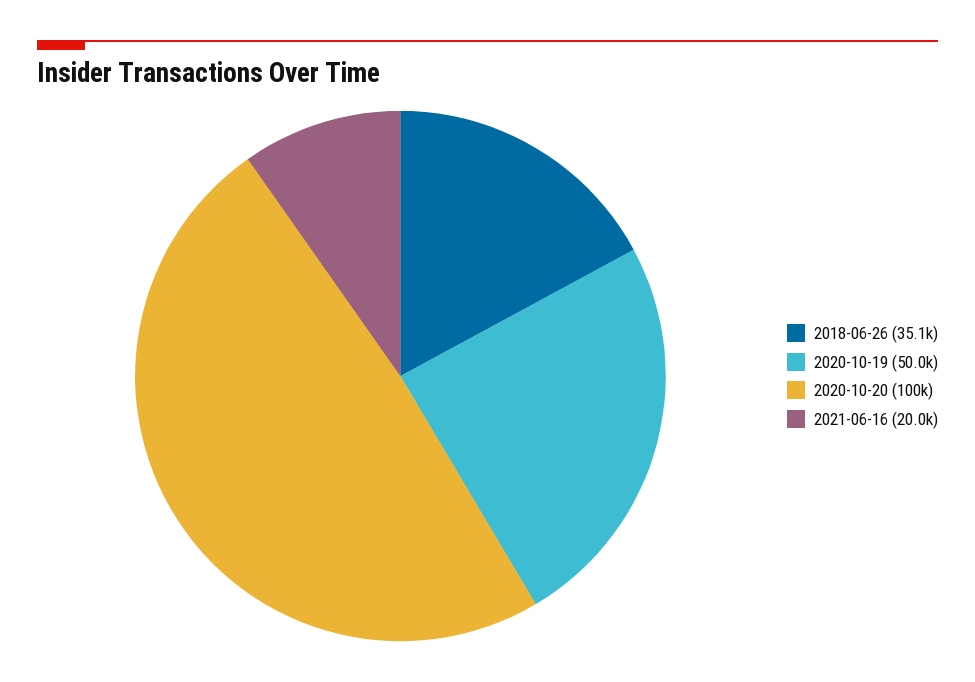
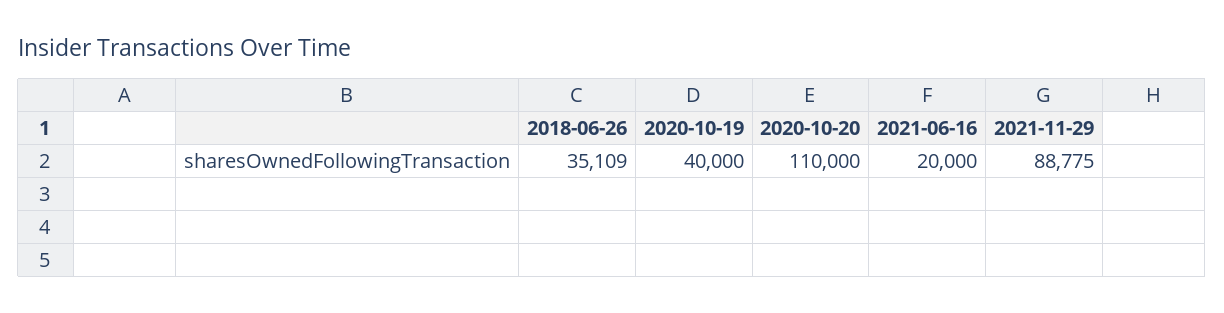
2020-10-19: 50000 -> 40000
2020-10-20: 100000 -> 110000
2021-11-29: none -> 88775

